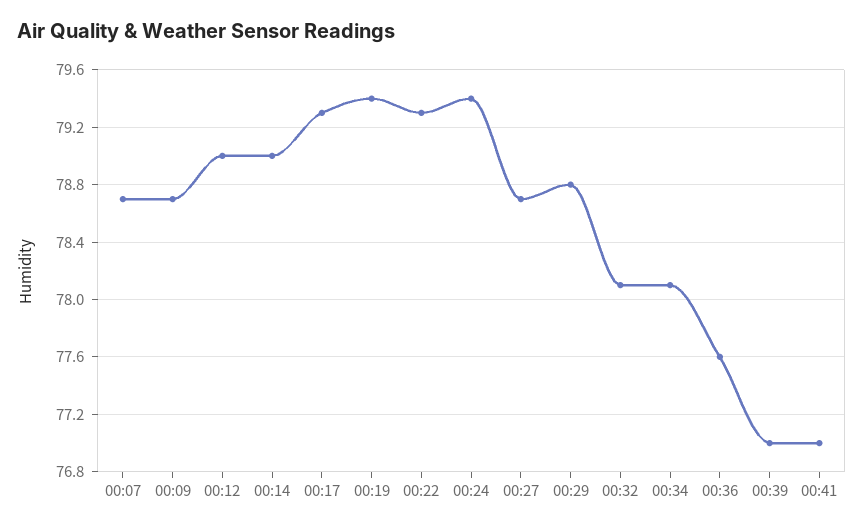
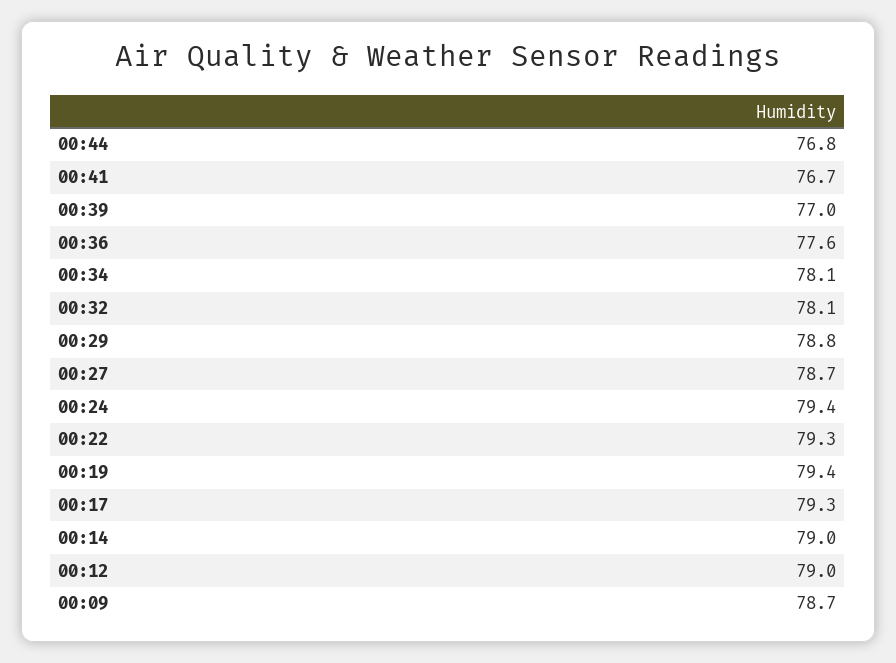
00:07: 78.7 -> none
00:41: 77 -> 76.7
00:44: none -> 76.8

